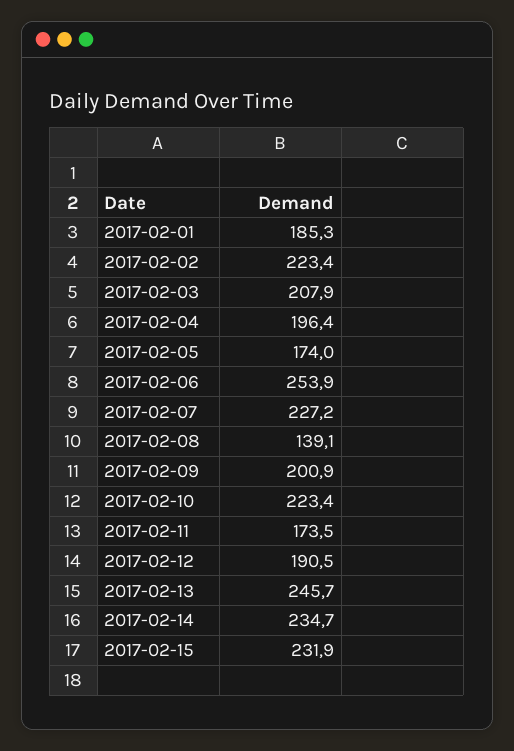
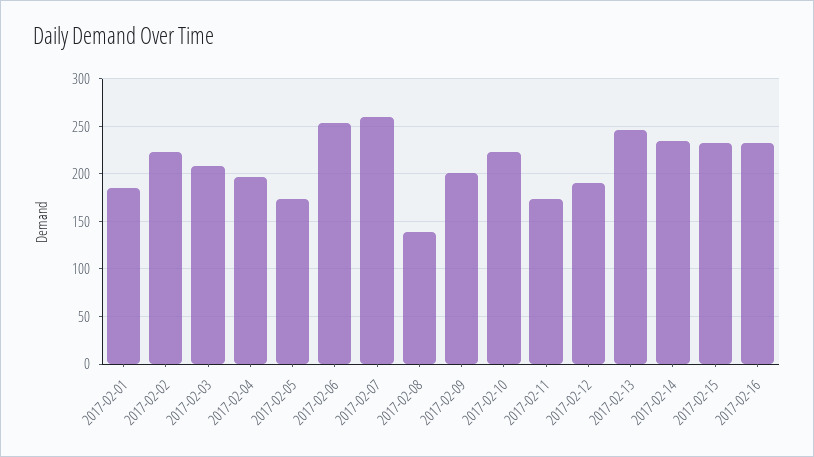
2017-02-07: 227.2 -> 260
2017-02-16: none -> 230

